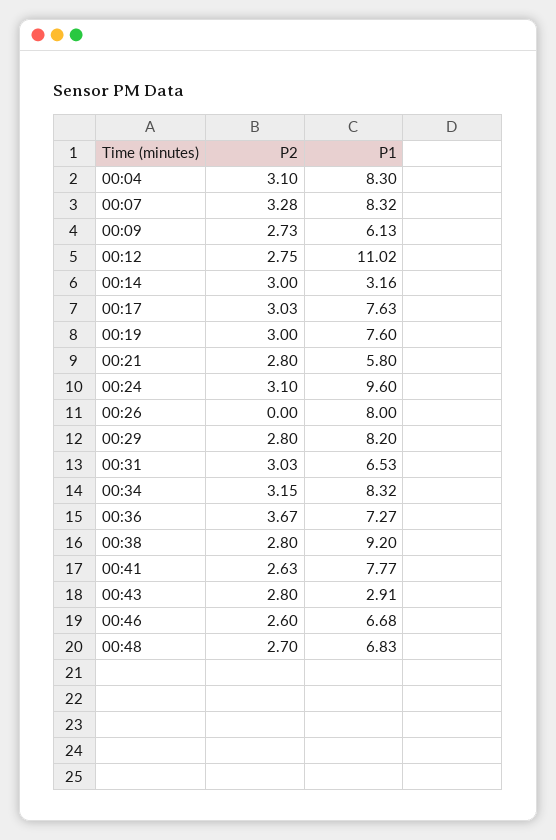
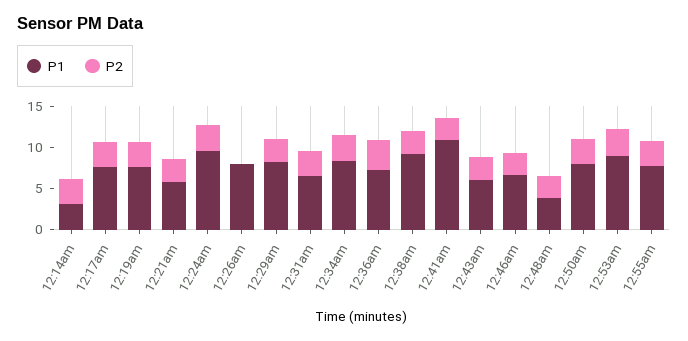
P2, 00:04: 3.1 -> none
P1, 00:04: 8.3 -> none
P2, 00:07: 3.28 -> none
P1, 00:07: 8.32 -> none
P2, 00:09: 2.73 -> none
P1, 00:09: 6.13 -> none
P2, 00:12: 2.75 -> none
P1, 00:12: 11.02 -> none
P1, 00:41: 7.77 -> 11
P1, 00:43: 2.91 -> 6
P1, 00:48: 6.83 -> 4
P1, 12:50am: none -> 8
P2, 12:50am: none -> 3
P1, 12:53am: none -> 9
P2, 12:53am: none -> 3
P1, 12:55am: none -> 8
P2, 12:55am: none -> 3

